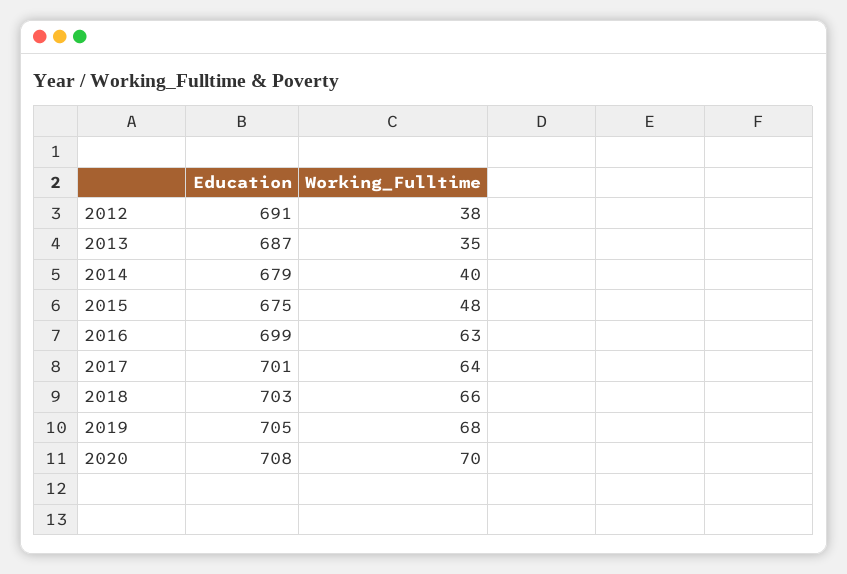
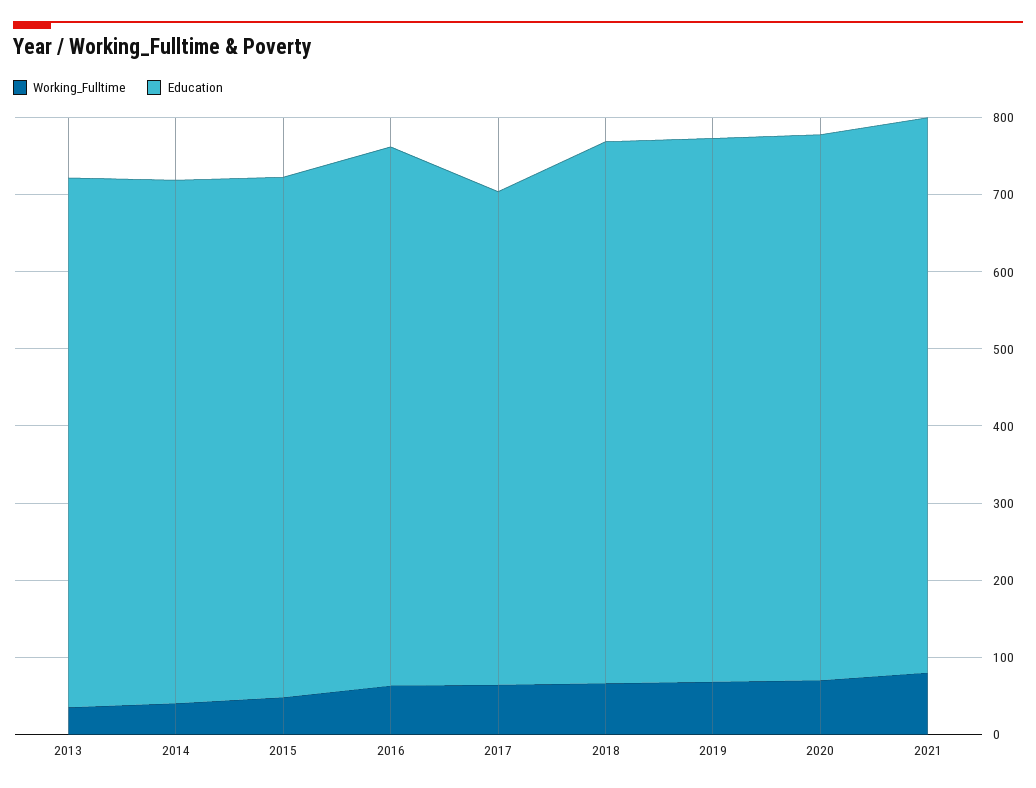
Education, 2012: 691 -> none
Working_Fulltime, 2012: 38 -> none
Education, 2017: 701 -> 640
Working_Fulltime, 2021: none -> 80
Education, 2021: none -> 720

